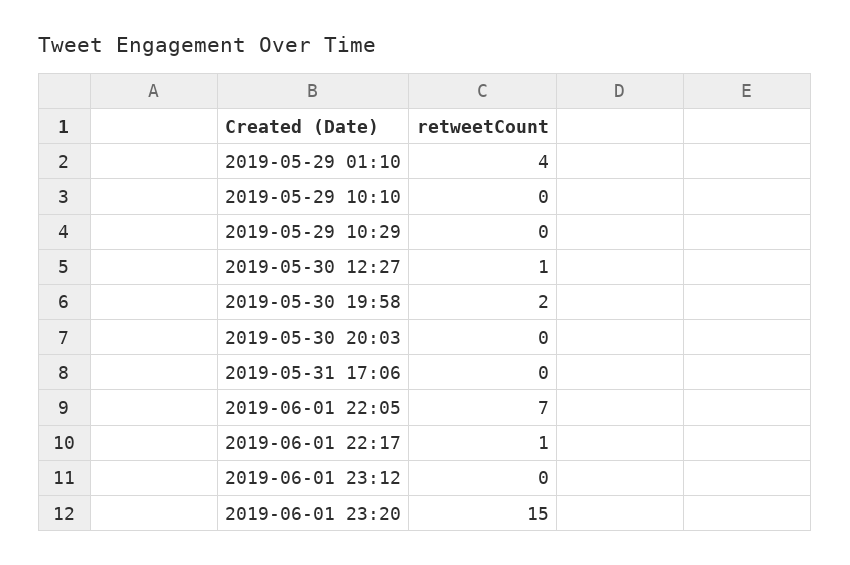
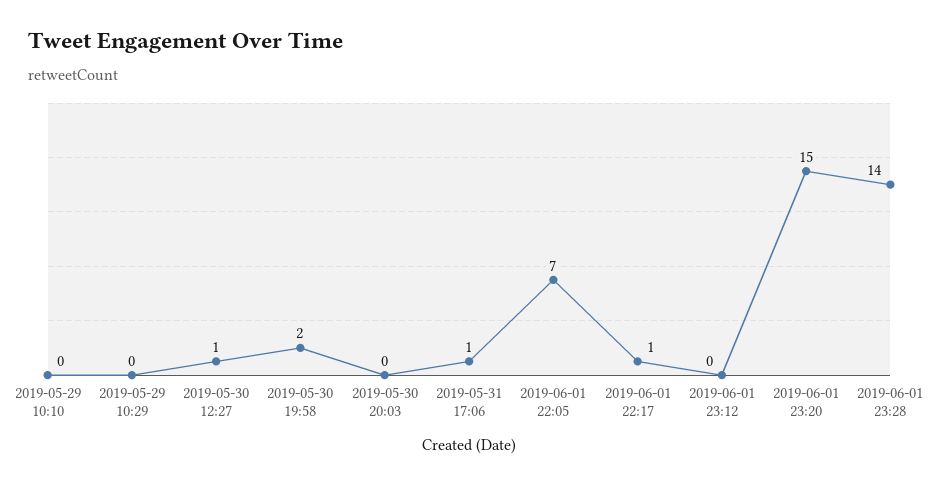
2019-05-29 01:10: 4 -> none
2019-05-31 17:06: 0 -> 1
2019-06-01 23:28: none -> 14

